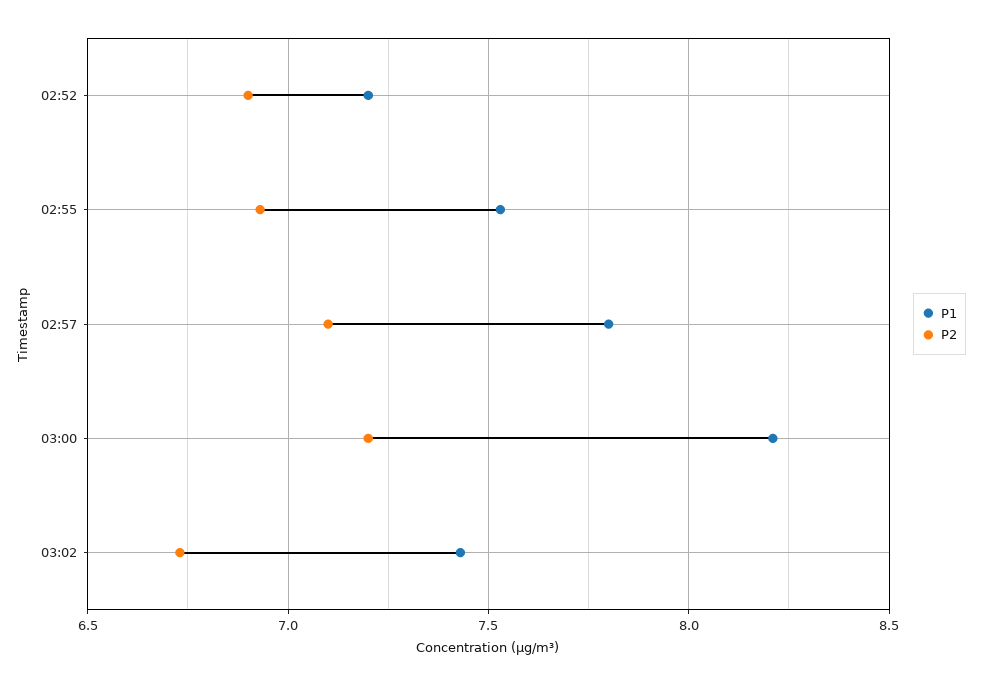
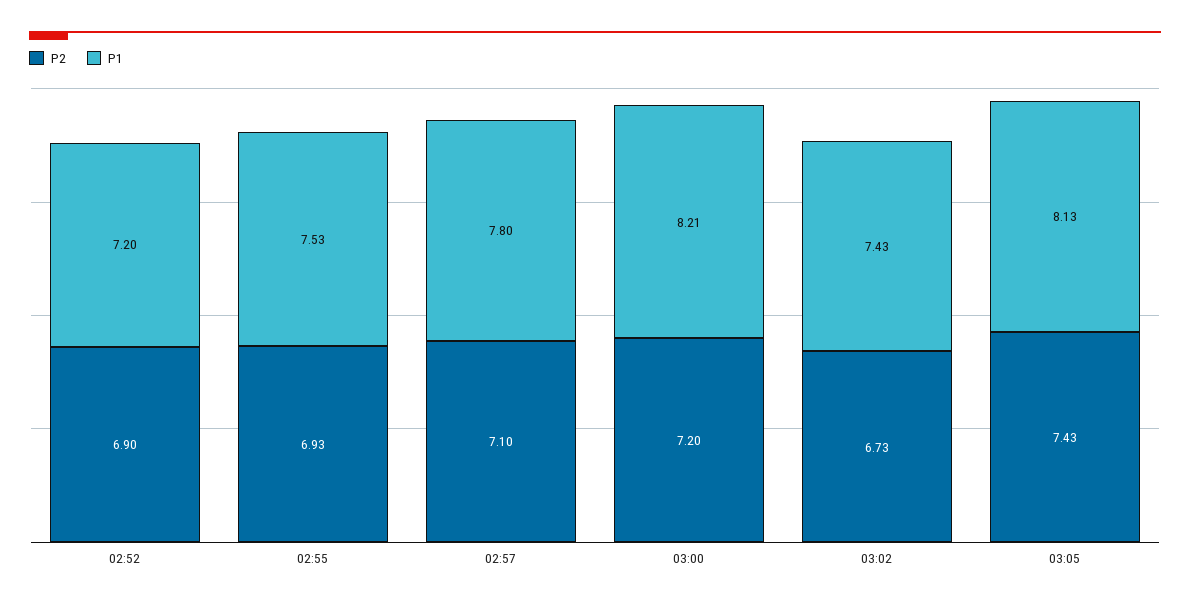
P2, 03:05: none -> 7.43
P1, 03:05: none -> 8.13

